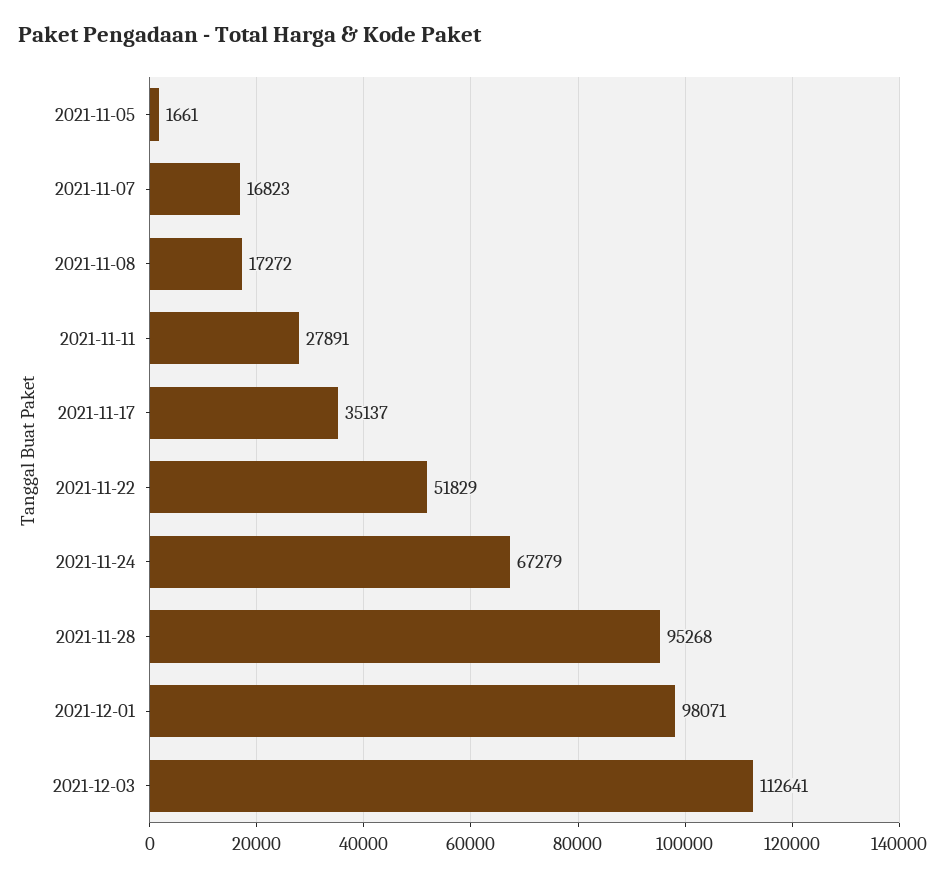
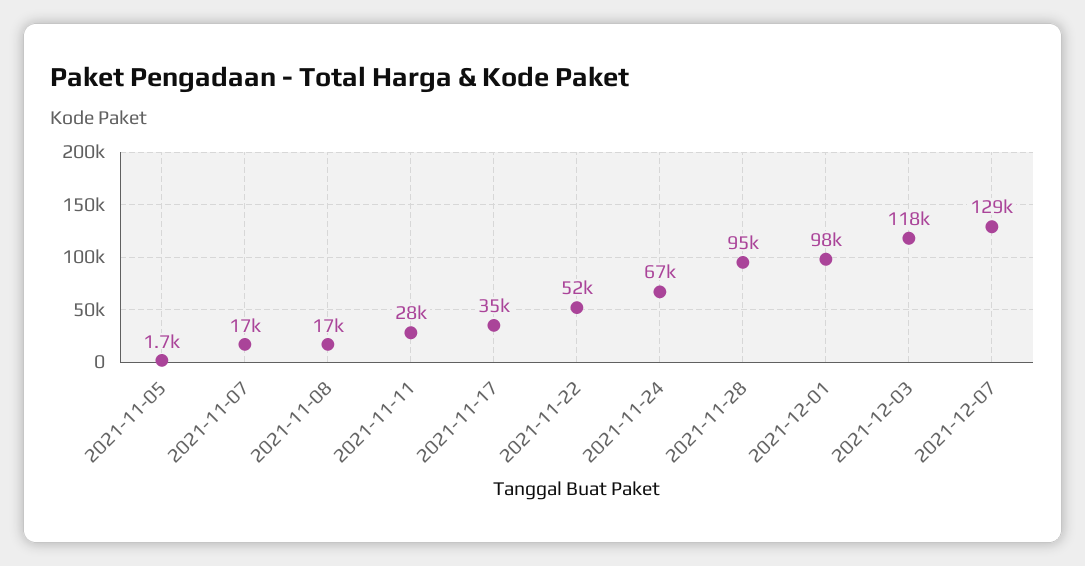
2021-12-03: 112641 -> 118000
2021-12-07: none -> 129000

